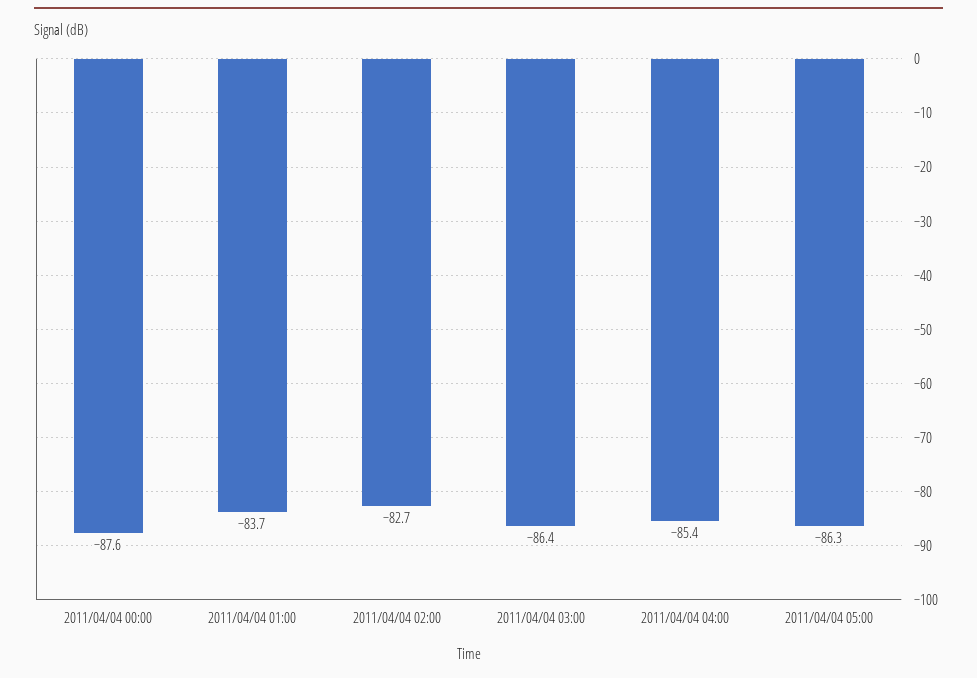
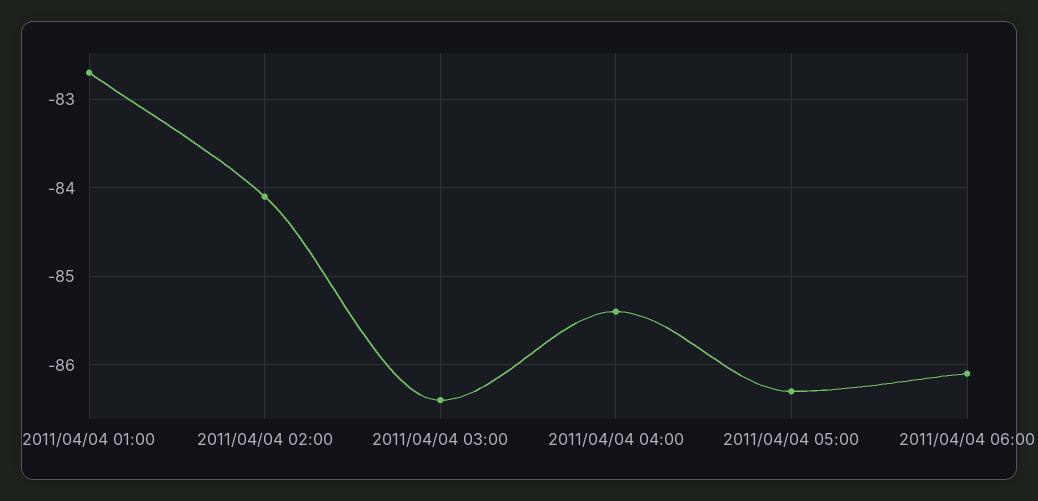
2011/04/04 00:00: -87.6 -> none
2011/04/04 01:00: -83.7 -> -82.7
2011/04/04 02:00: -82.7 -> -84.1
2011/04/04 06:00: none -> -86.1

